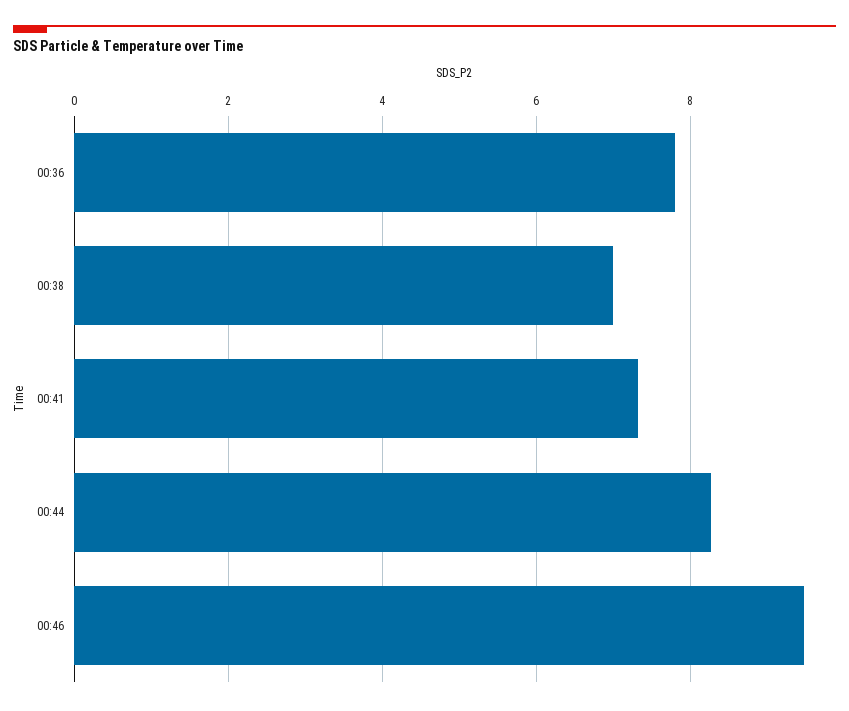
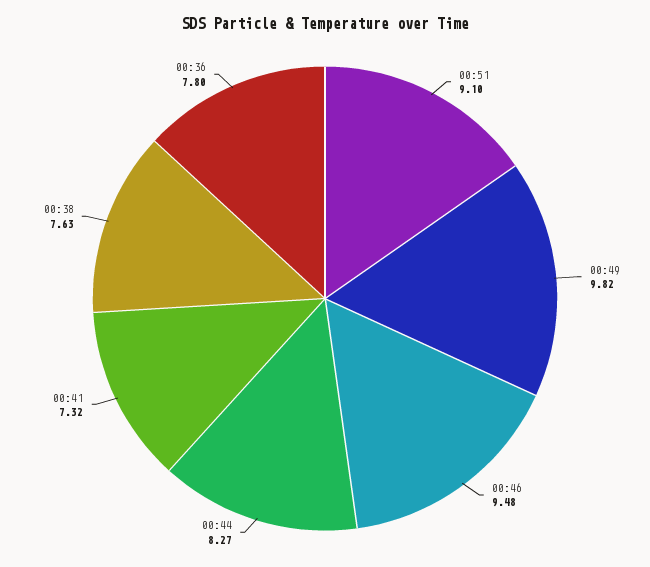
00:38: 7 -> 7.63
00:51: none -> 9.1
00:49: none -> 9.82

